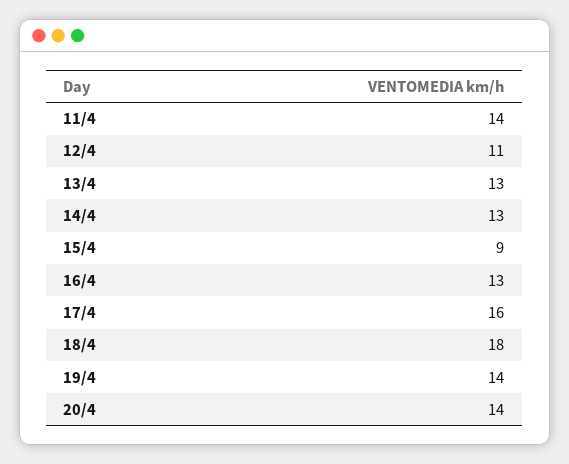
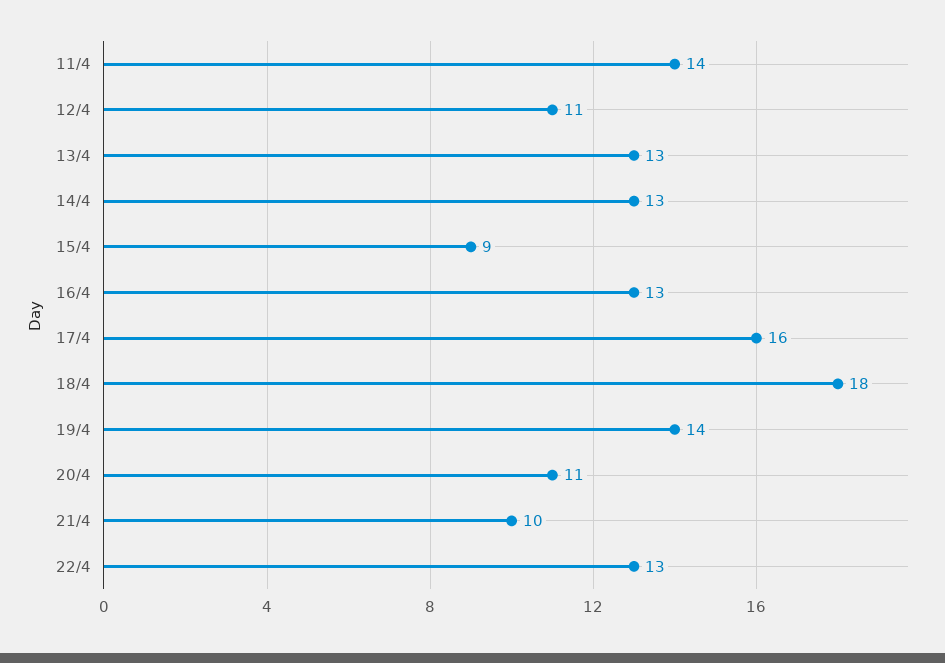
20/4: 14 -> 11
21/4: none -> 10
22/4: none -> 13

